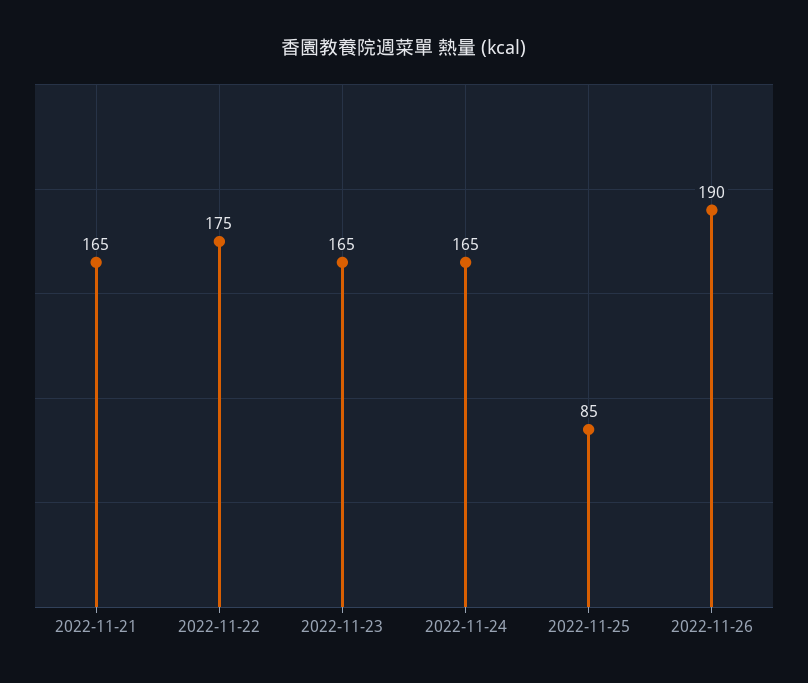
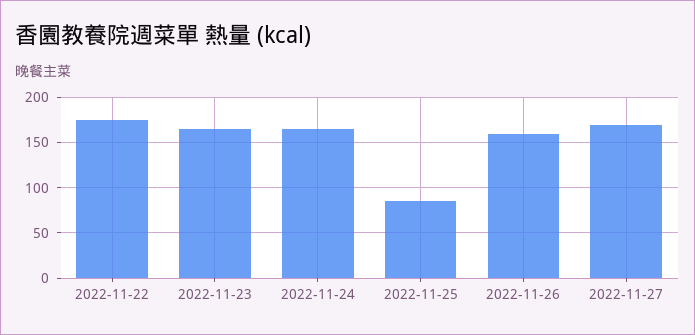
2022-11-21: 165 -> none
2022-11-26: 190 -> 160
2022-11-27: none -> 170

